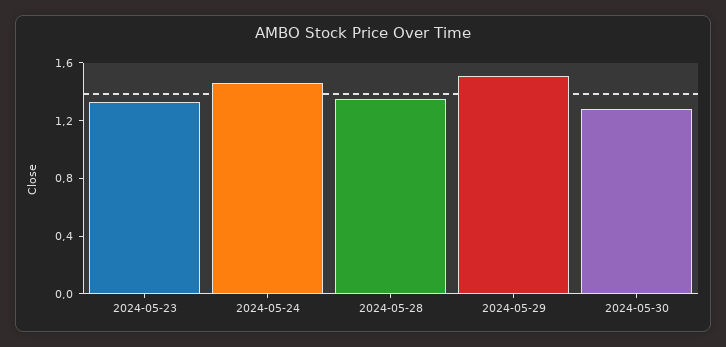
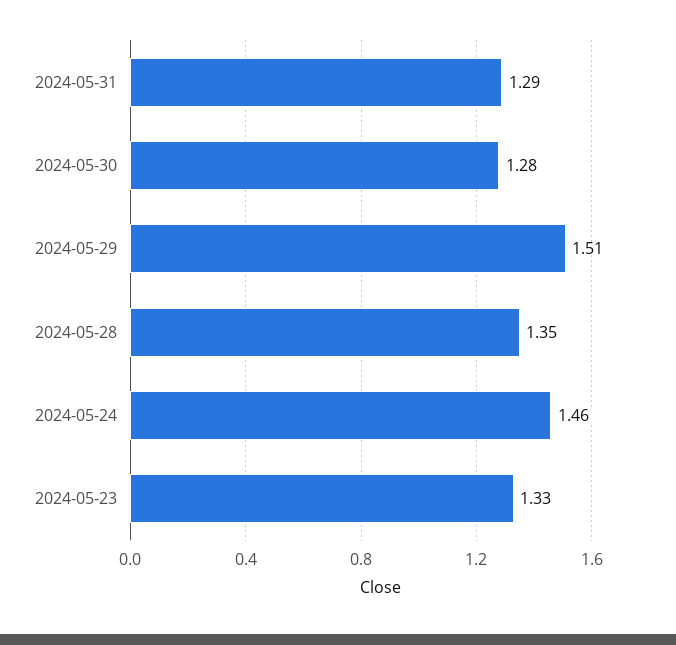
2024-05-31: none -> 1.29

